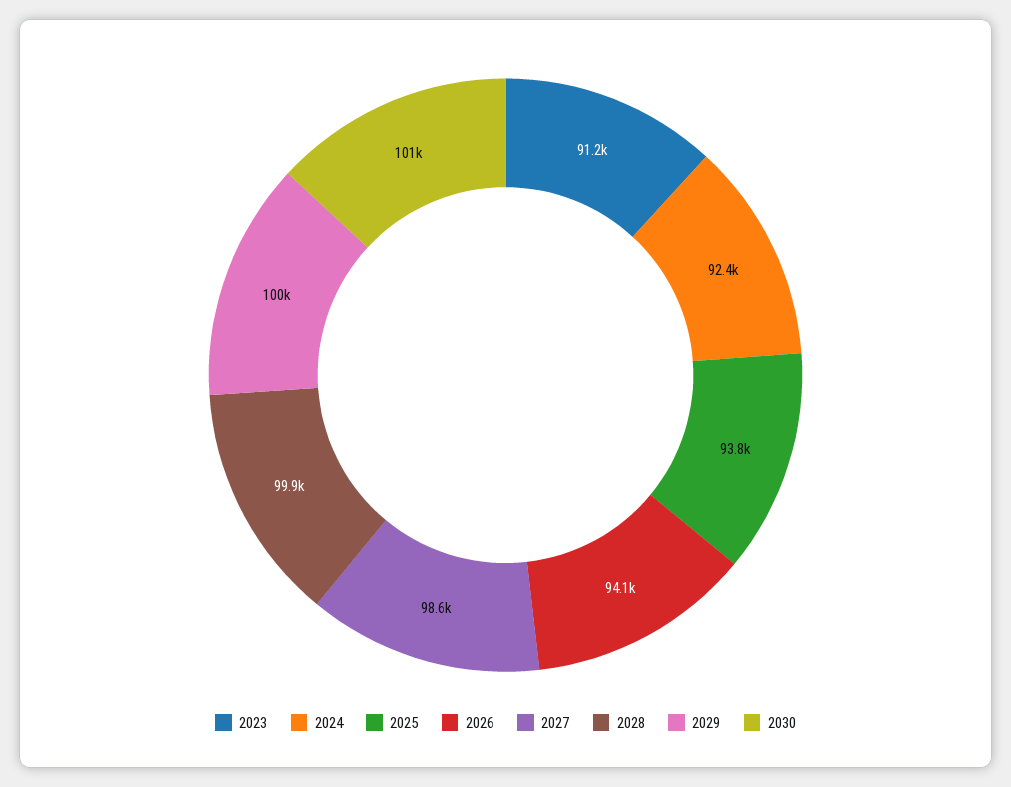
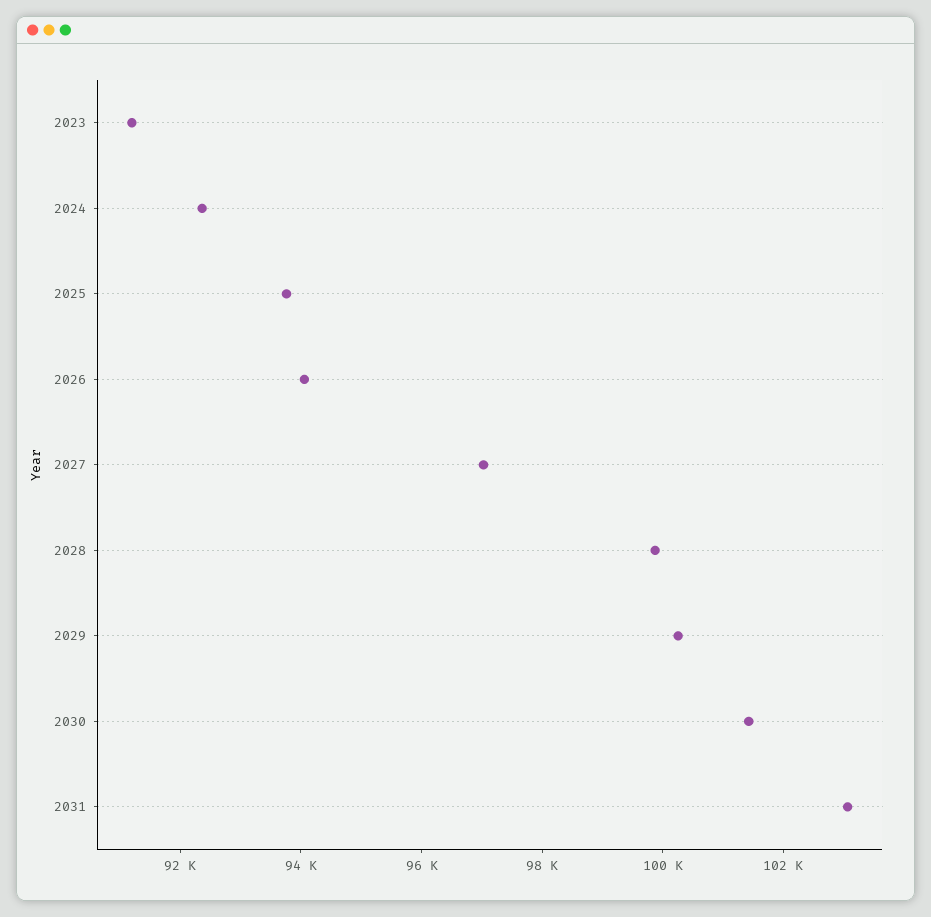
2027: 98600 -> 97000
2031: none -> 103000

